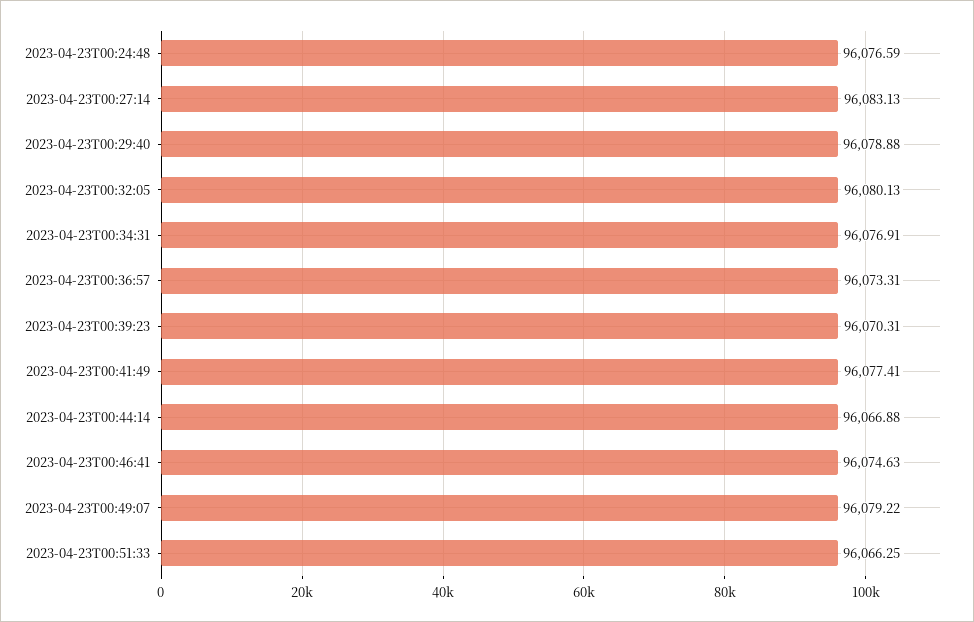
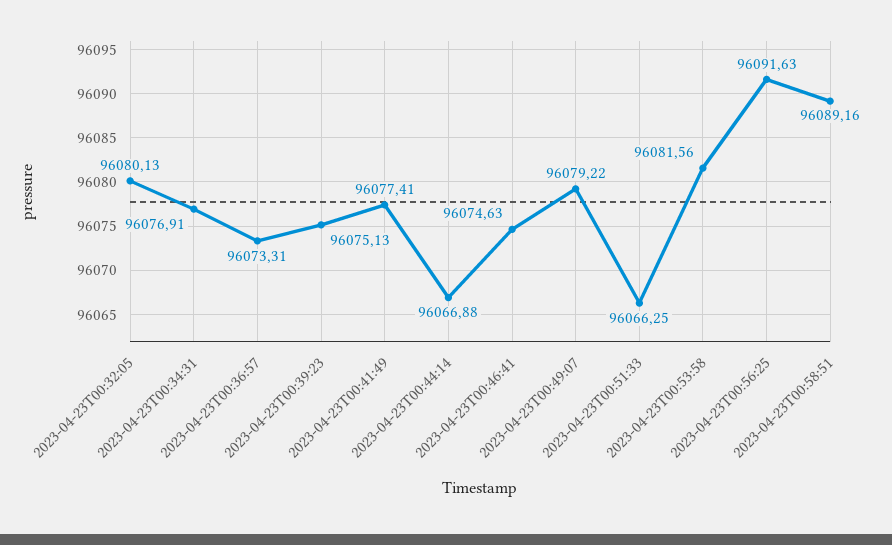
2023-04-23T00:24:48: 96076.59 -> none
2023-04-23T00:27:14: 96083.13 -> none
2023-04-23T00:29:40: 96078.88 -> none
2023-04-23T00:39:23: 96070.31 -> 96075.13
2023-04-23T00:53:58: none -> 96081.56
2023-04-23T00:56:25: none -> 96091.63
2023-04-23T00:58:51: none -> 96089.16

